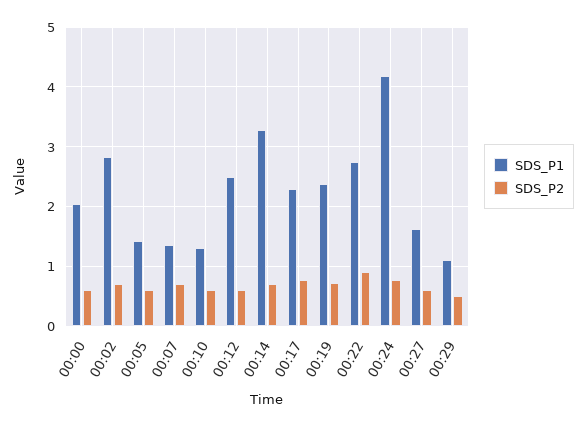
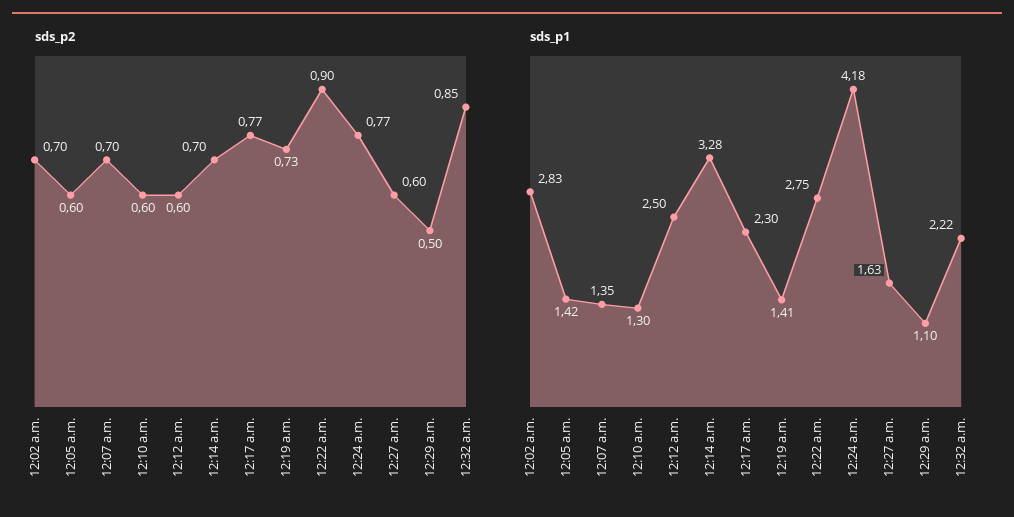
SDS_P1, 00:00: 2 -> none
SDS_P2, 00:00: 0.6 -> none
SDS_P1, 00:19: 2.4 -> 1.41
SDS_P2, 12:32 a.m.: none -> 0.85
SDS_P1, 12:32 a.m.: none -> 2.22

